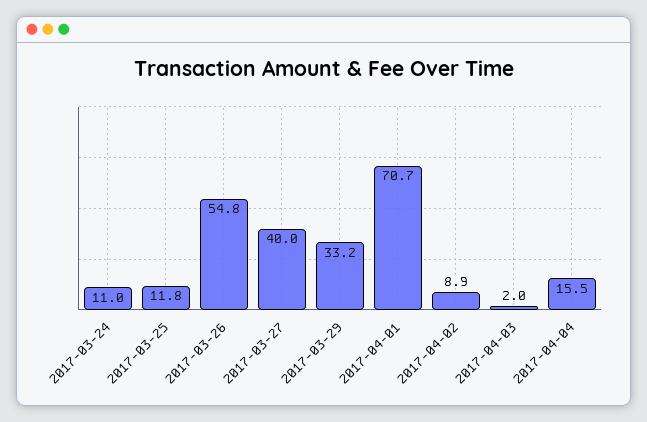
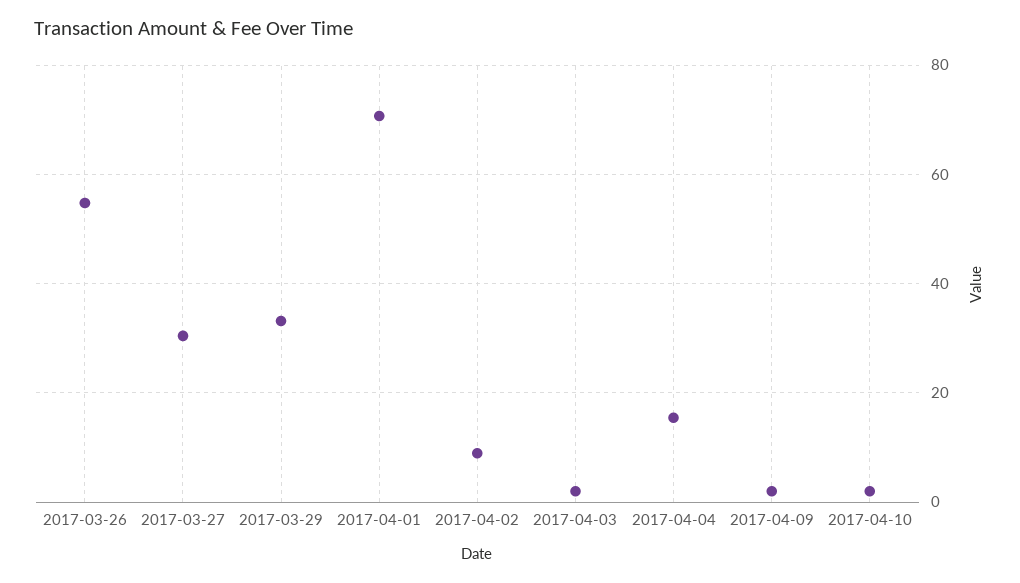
2017-03-24: 11 -> none
2017-03-25: 11.8 -> none
2017-03-27: 40 -> 30
2017-04-09: none -> 2
2017-04-10: none -> 2

